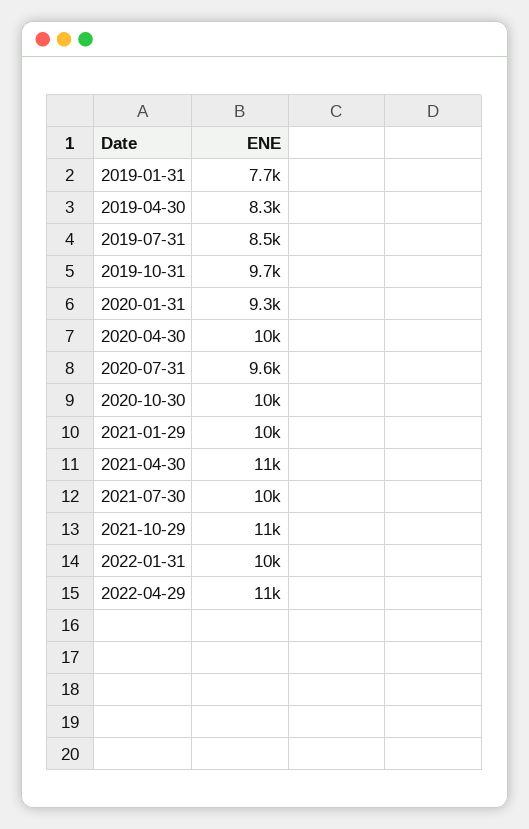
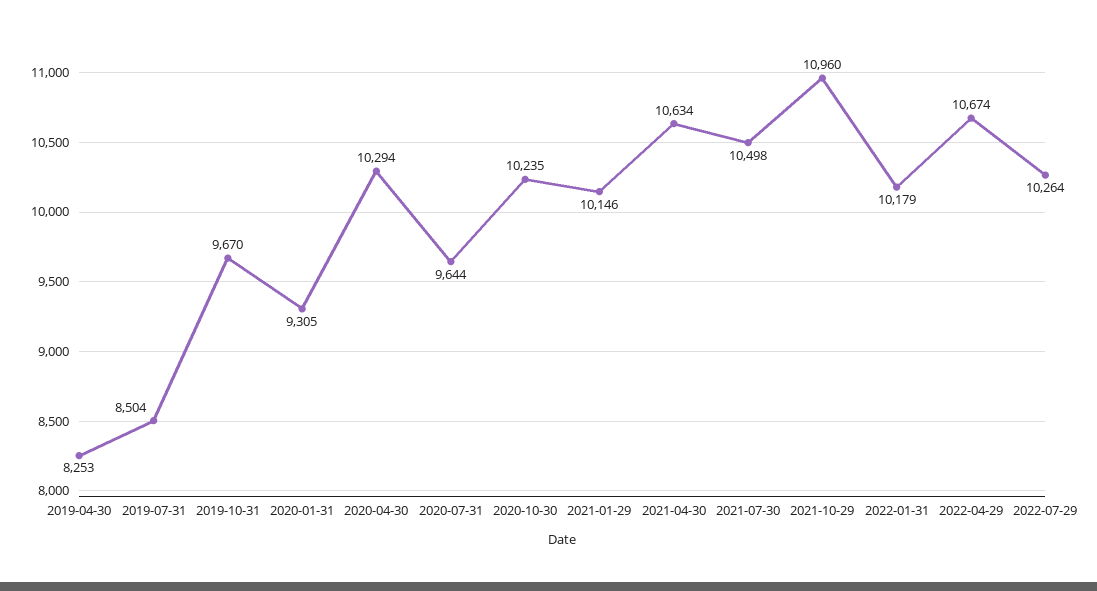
2019-01-31: 7700 -> none
2022-07-29: none -> 10264

